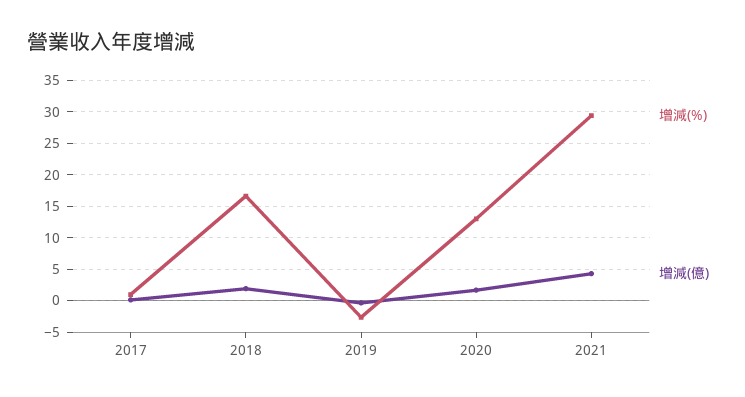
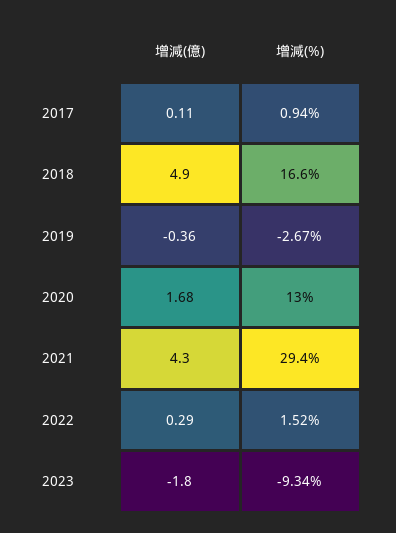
增減(億), 2018: 2 -> 4.9
增減(億), 2022: none -> 0.29
增減(%), 2022: none -> 1.52
增減(億), 2023: none -> -1.8
增減(%), 2023: none -> -9.34

